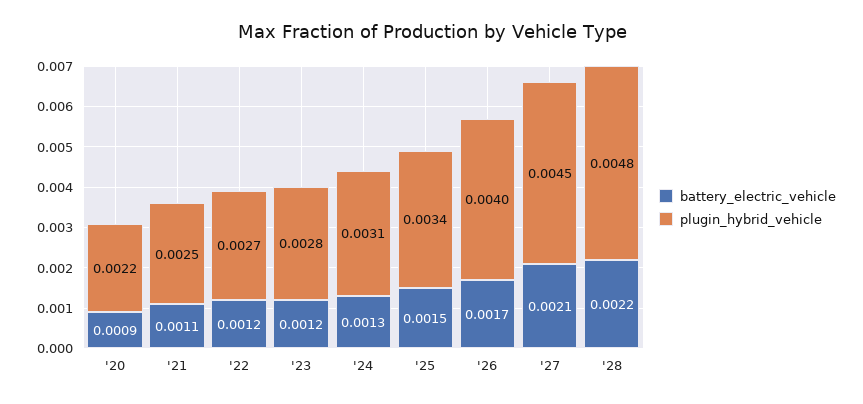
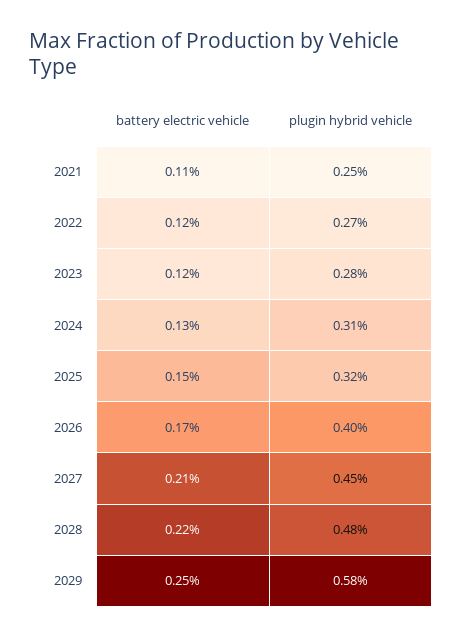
battery_electric_vehicle, '20: 0.0009 -> none
plugin_hybrid_vehicle, '20: 0.0022 -> none
plugin_hybrid_vehicle, '25: 0.0034 -> 0.0032
battery_electric_vehicle, 2029: none -> 0.0025
plugin_hybrid_vehicle, 2029: none -> 0.0058

